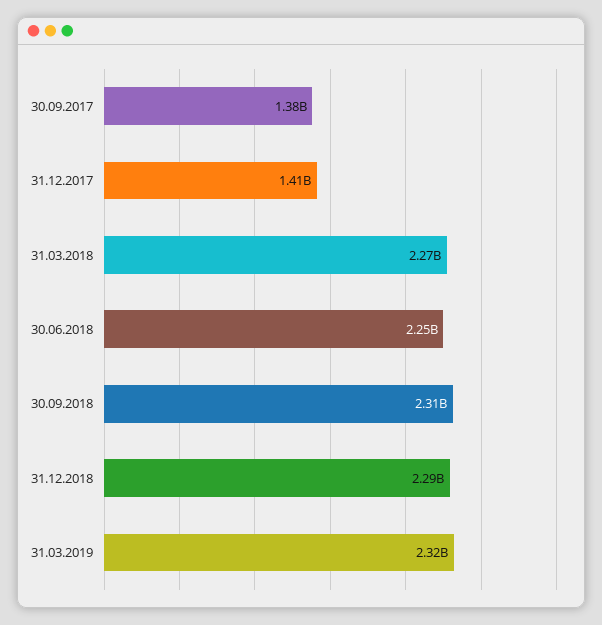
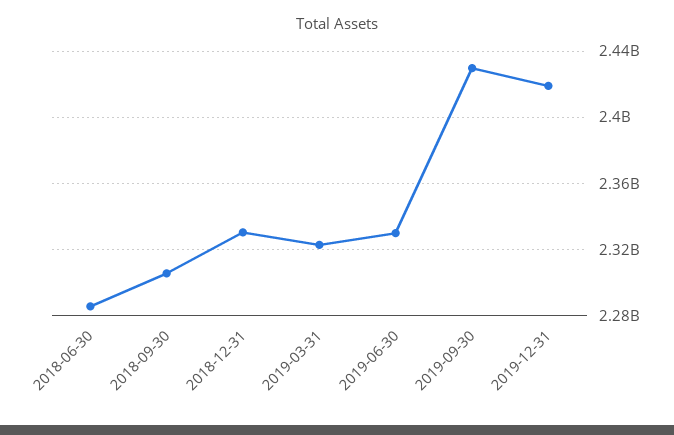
30.09.2017: 1380000000 -> none
31.12.2017: 1410000000 -> none
31.03.2018: 2270000000 -> none
30.06.2018: 2250000000 -> 2285000000
31.12.2018: 2290000000 -> 2330000000
2019-06-30: none -> 2330000000
2019-09-30: none -> 2430000000
2019-12-31: none -> 2420000000

